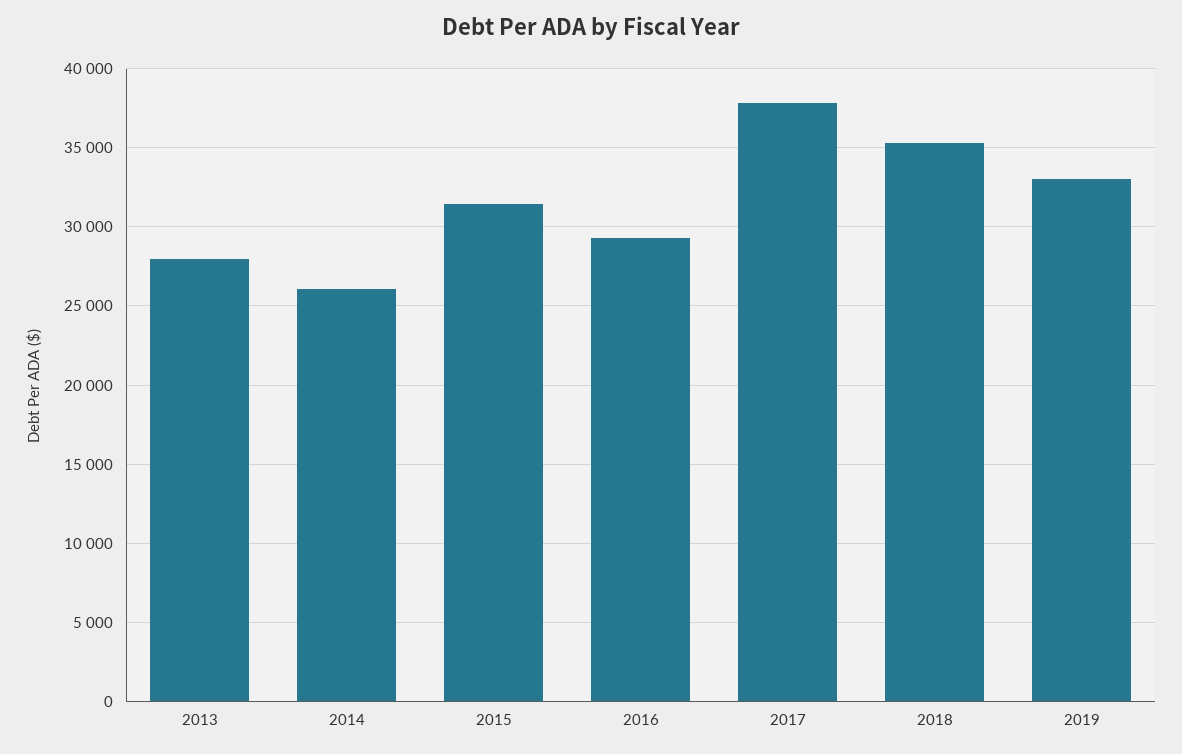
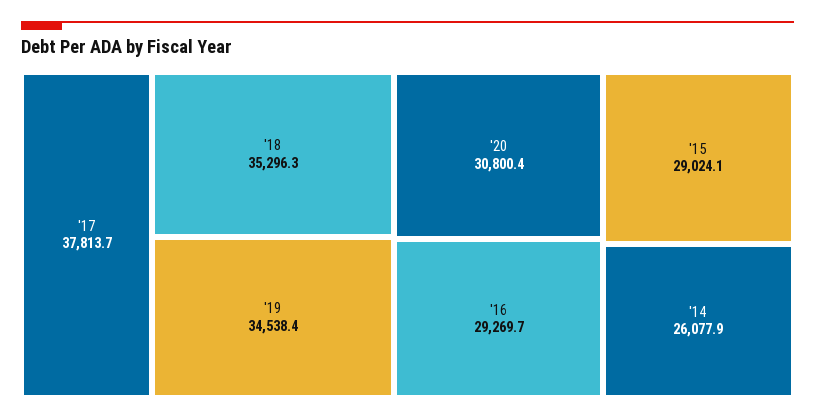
2013: 28000 -> none
2015: 31500 -> 29024.1
2019: 33000 -> 34538.4
'20: none -> 30800.4

